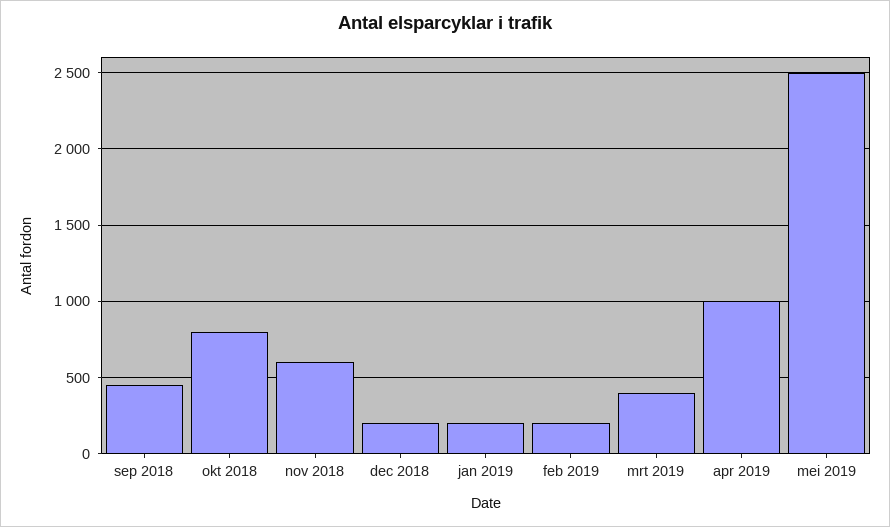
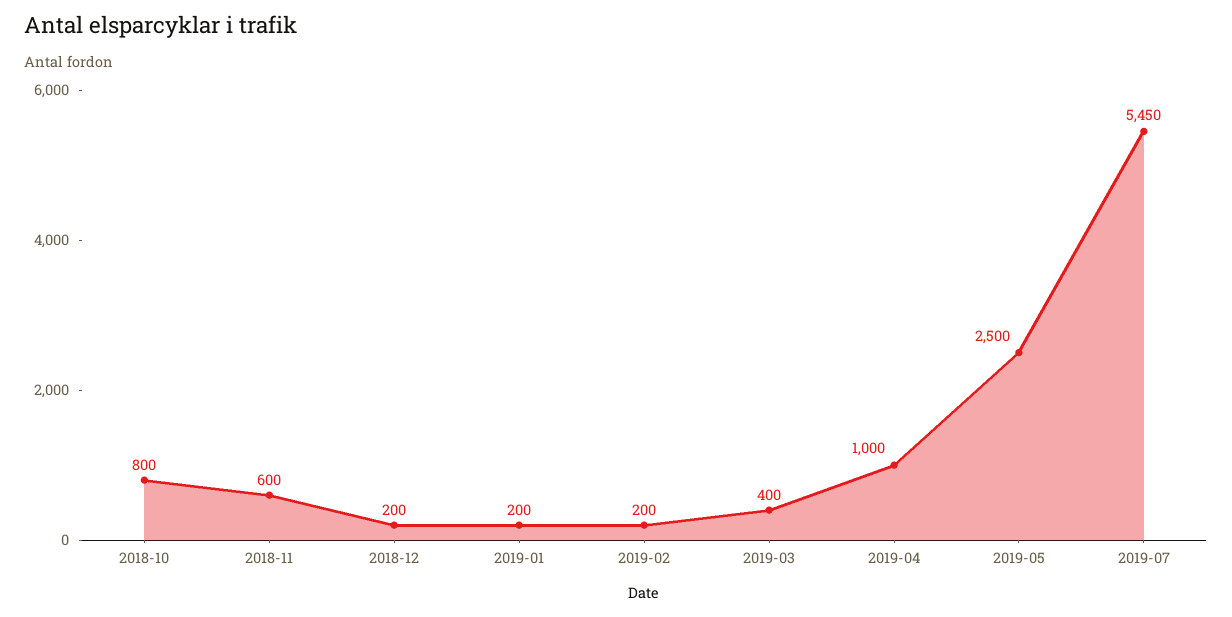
sep 2018: 450 -> none
2019-07: none -> 5450

